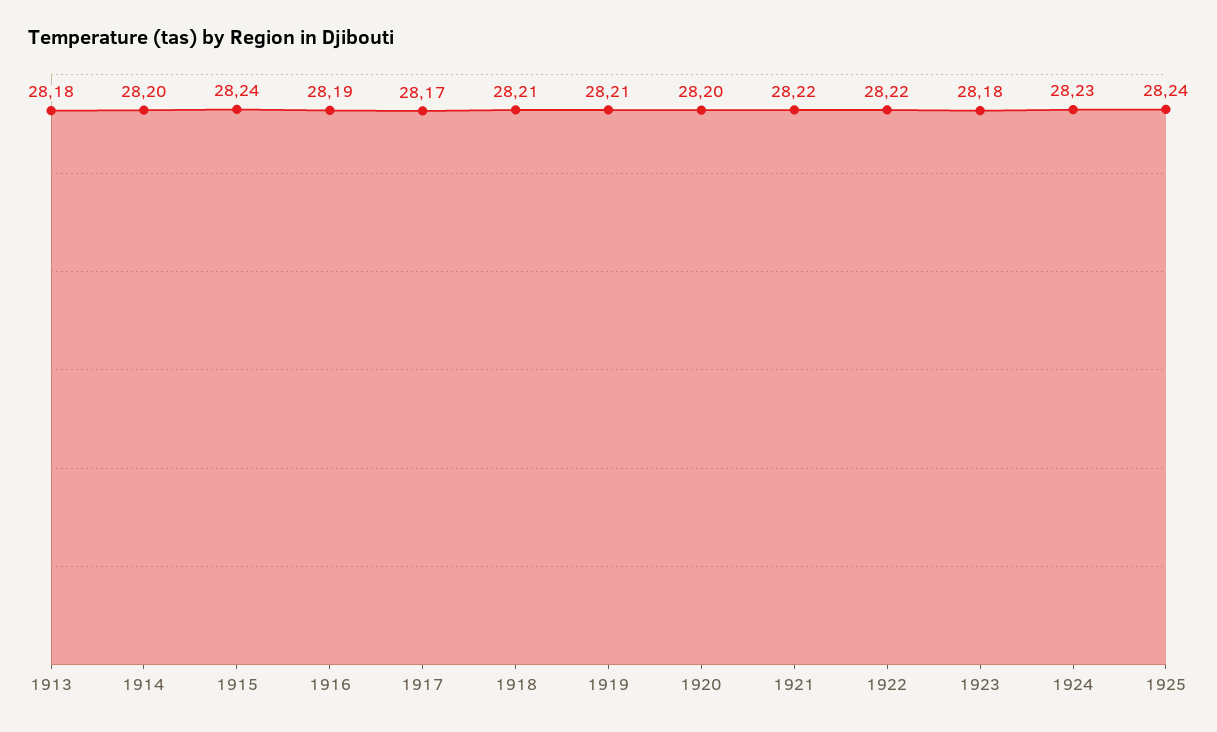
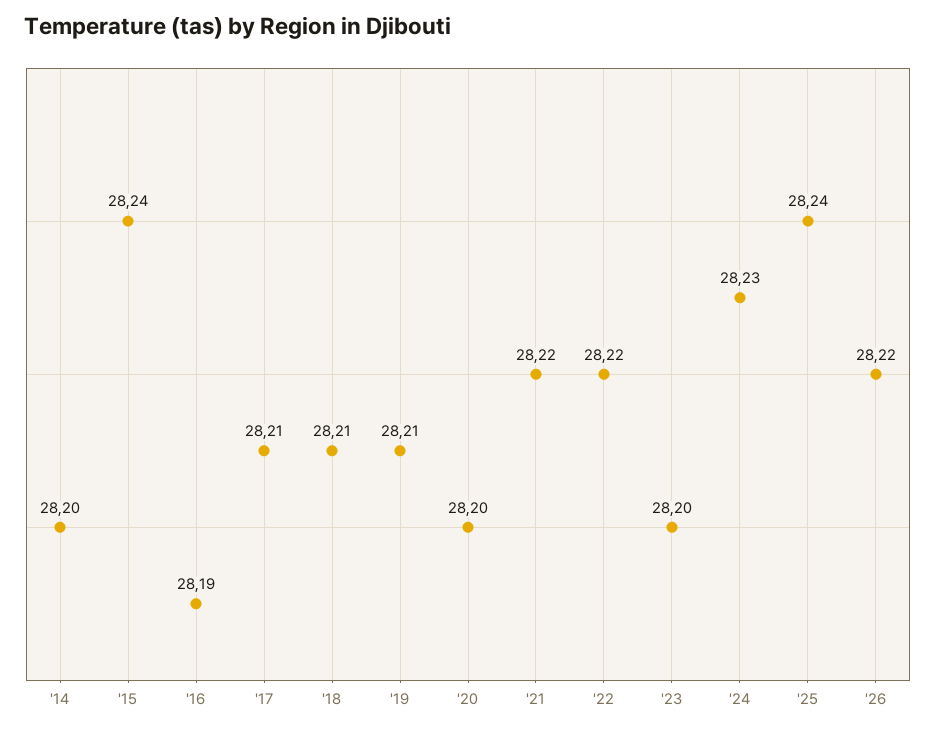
1913: 28.18 -> none
1917: 28.17 -> 28.21
1923: 28.18 -> 28.2
'26: none -> 28.22

